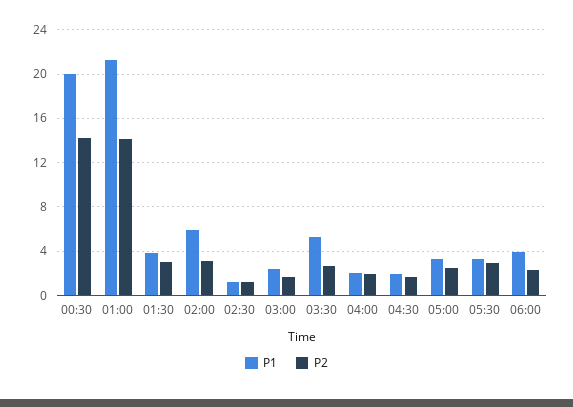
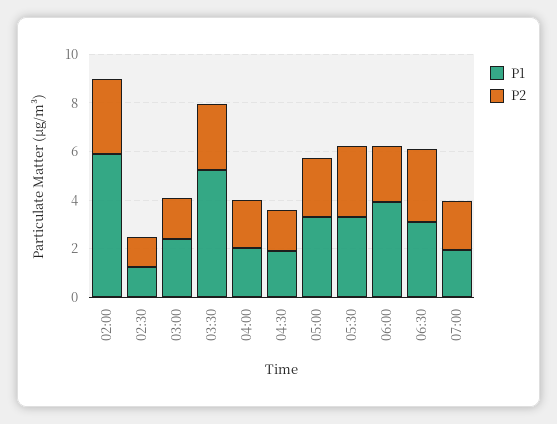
P1, 00:30: 20 -> none
P2, 00:30: 14 -> none
P1, 01:00: 21 -> none
P2, 01:00: 14 -> none
P1, 01:30: 4 -> none
P2, 01:30: 3 -> none
P1, 06:30: none -> 3
P2, 06:30: none -> 3
P1, 07:00: none -> 2
P2, 07:00: none -> 2

